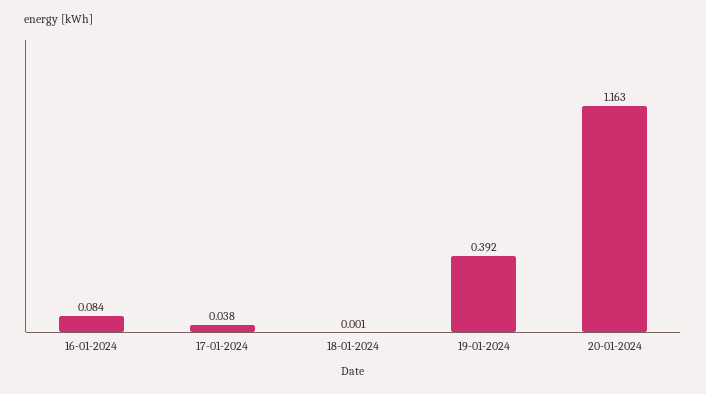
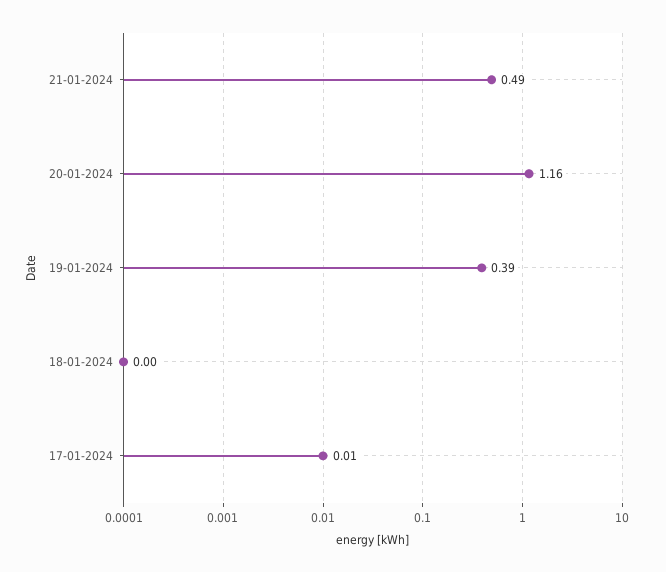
16-01-2024: 0.084 -> none
17-01-2024: 0.038 -> 0.01
21-01-2024: none -> 0.49

